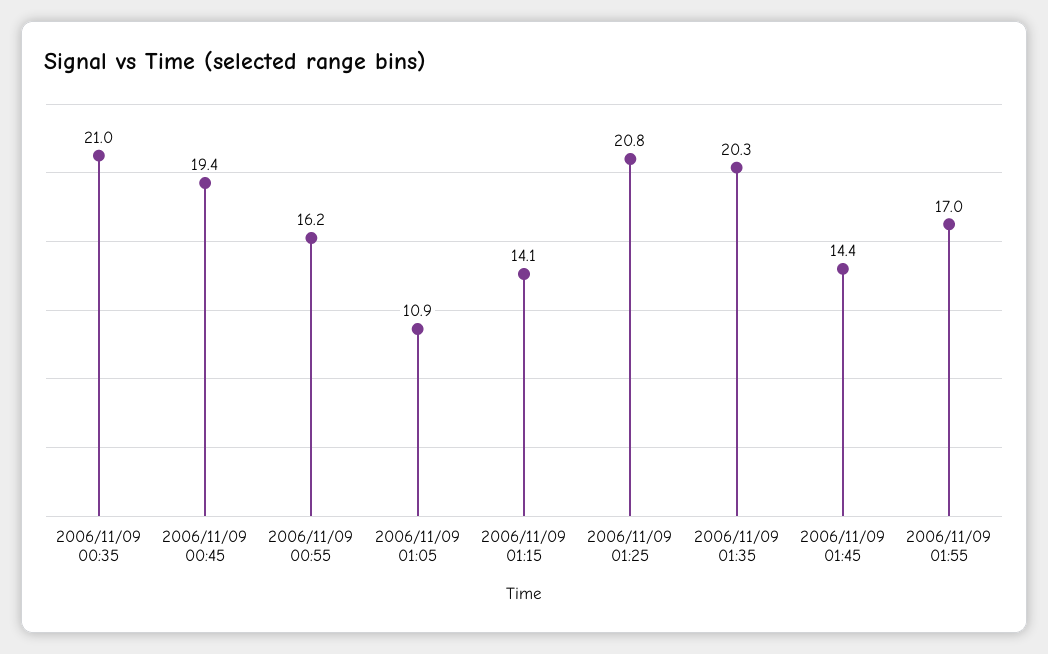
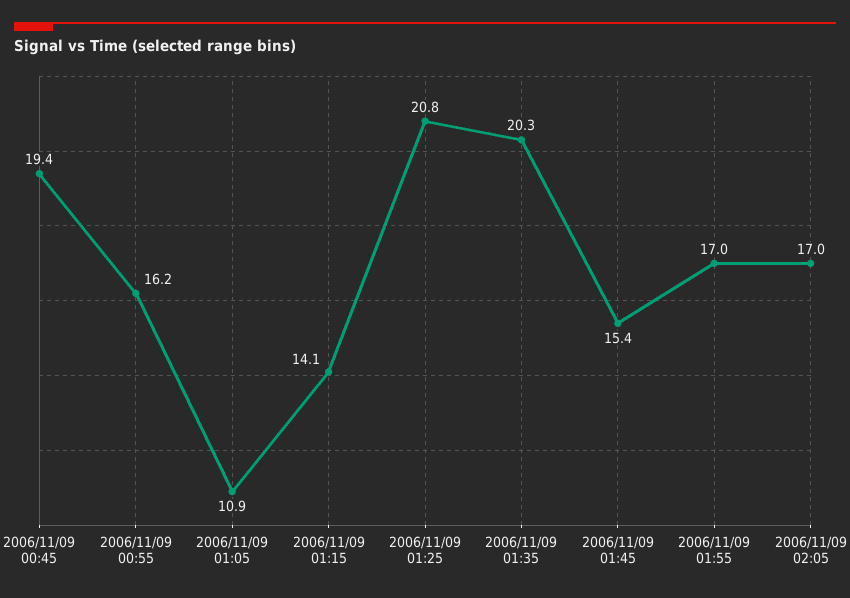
2006/11/09 00:35: 21 -> none
2006/11/09 01:45: 14.4 -> 15.4
2006/11/09 02:05: none -> 17

